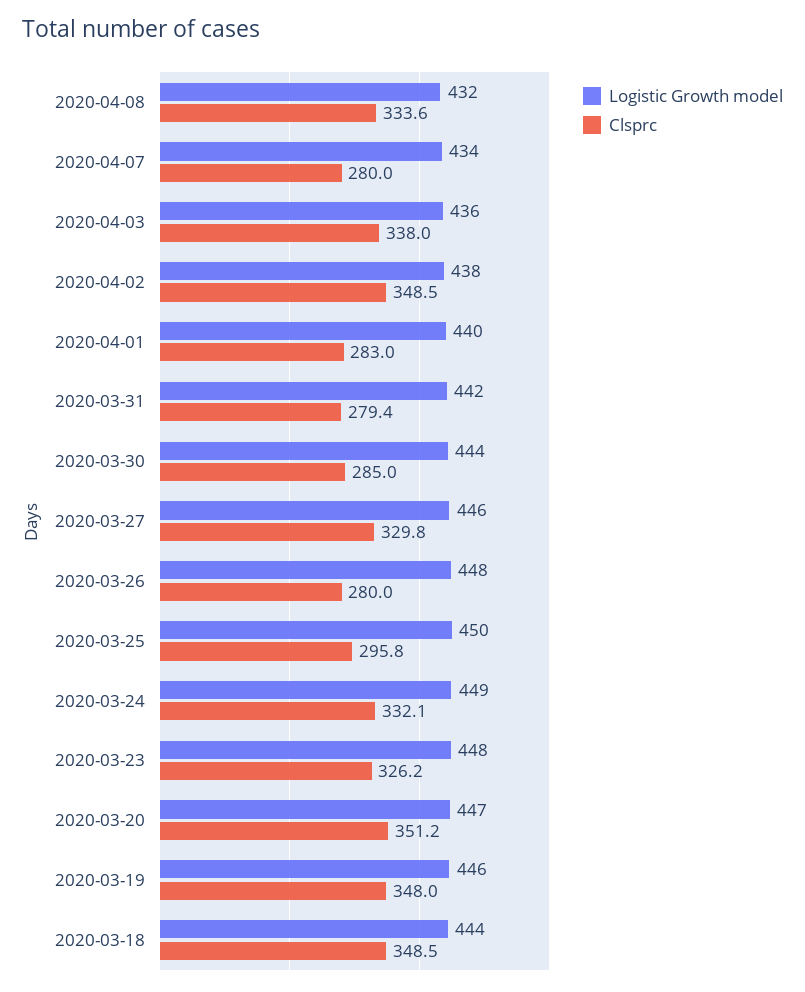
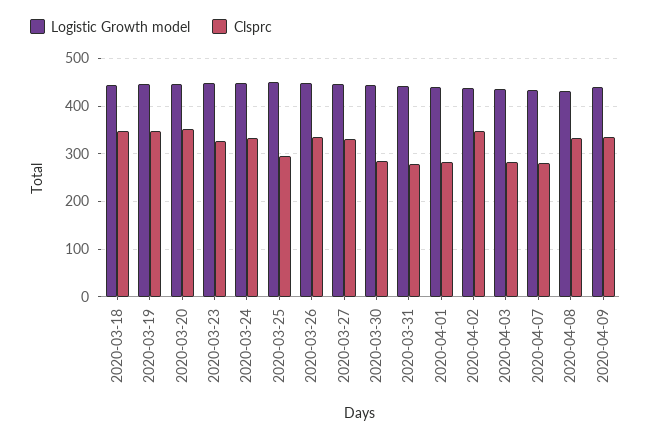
Clsprc, 2020-04-03: 338 -> 280
Clsprc, 2020-03-26: 280 -> 340
Logistic Growth model, 2020-04-09: none -> 440
Clsprc, 2020-04-09: none -> 340

